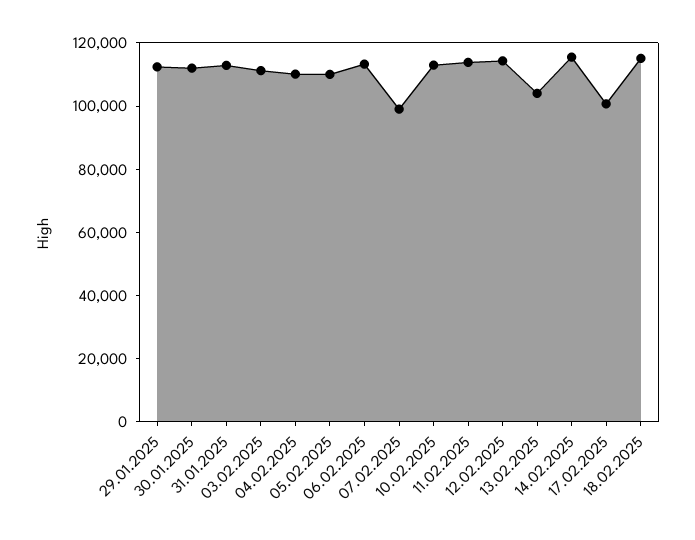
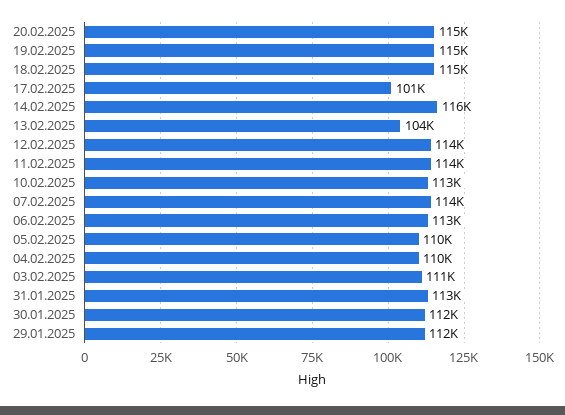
07.02.2025: 100000 -> 114000
20.02.2025: none -> 115000
19.02.2025: none -> 115000

